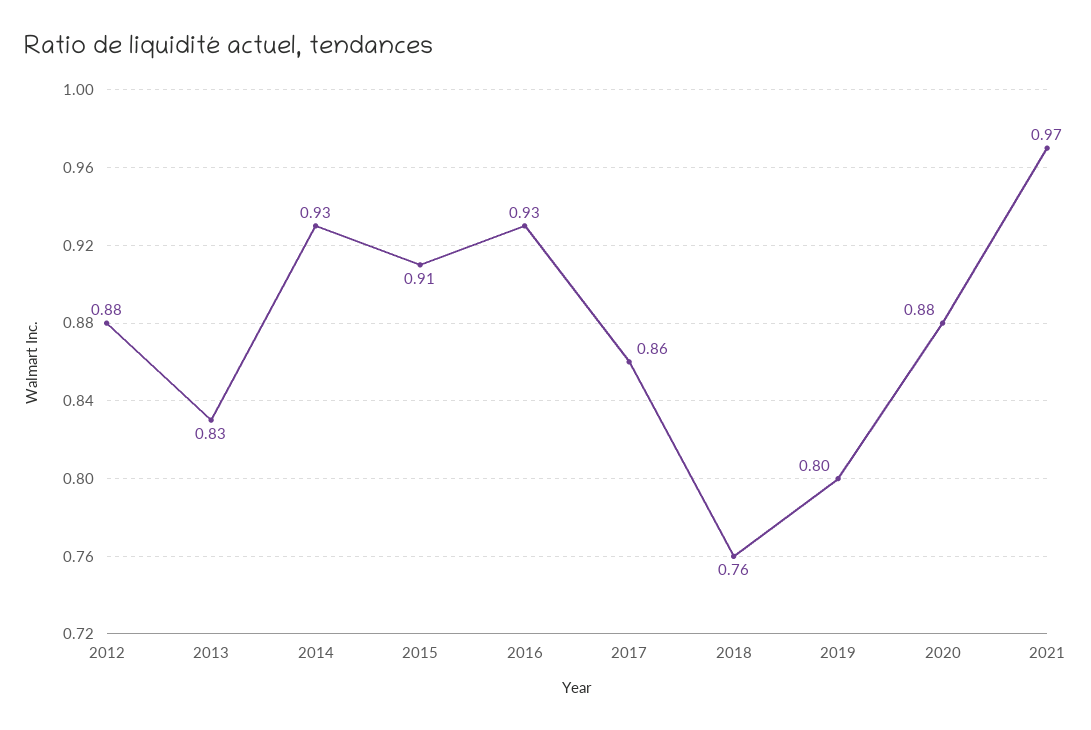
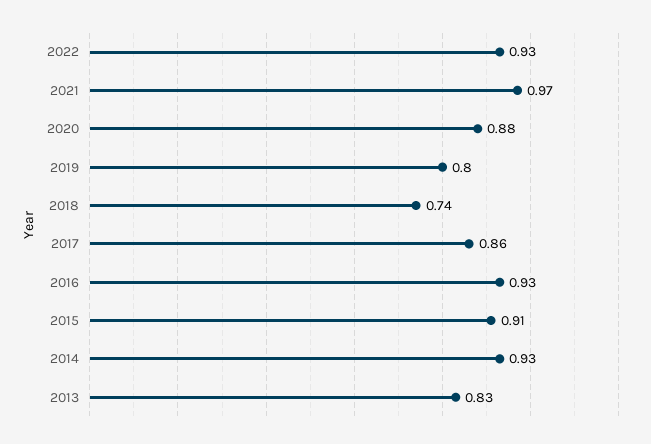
2012: 0.88 -> none
2018: 0.76 -> 0.74
2022: none -> 0.93

